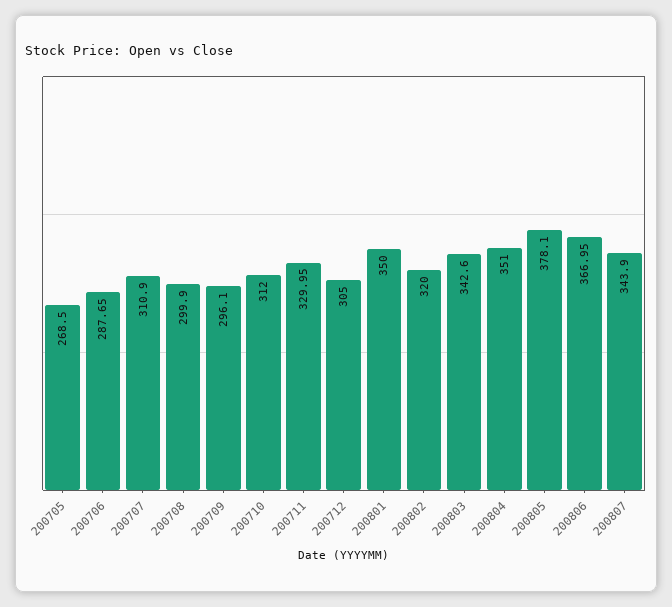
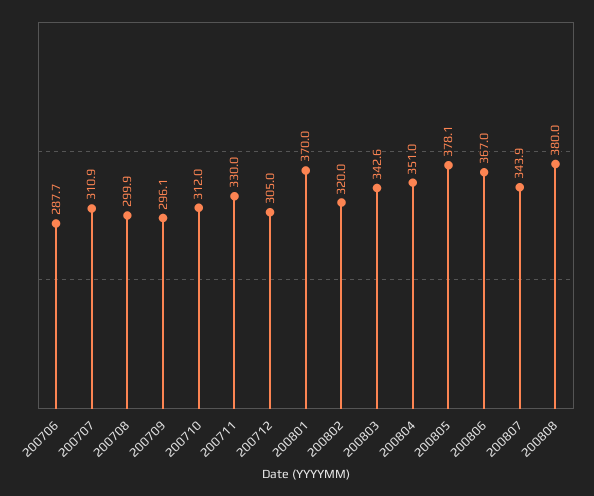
200705: 268.5 -> none
200801: 350 -> 370
200808: none -> 380

